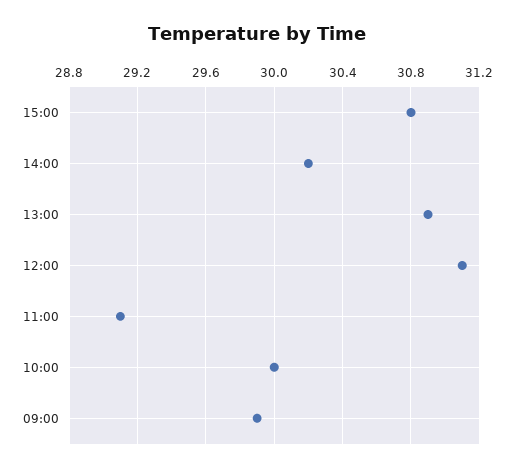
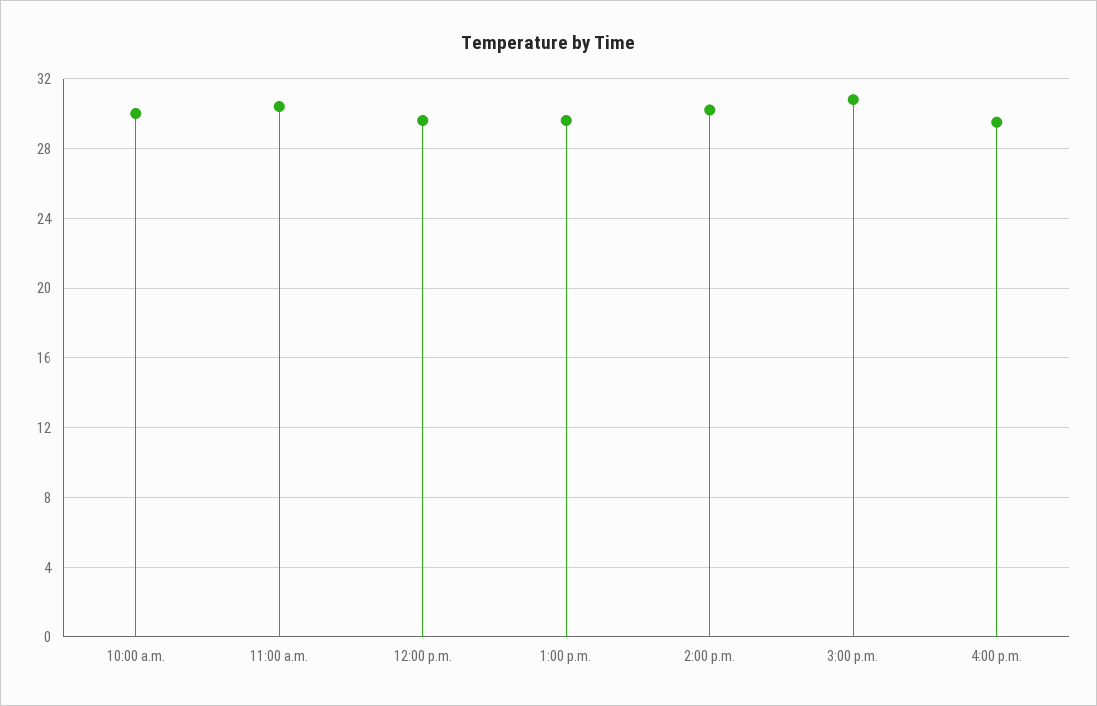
13:00: 30.9 -> 29.5
12:00: 31.1 -> 29.5
11:00: 29.1 -> 30.5
09:00: 29.9 -> none
4:00 p.m.: none -> 29.5

